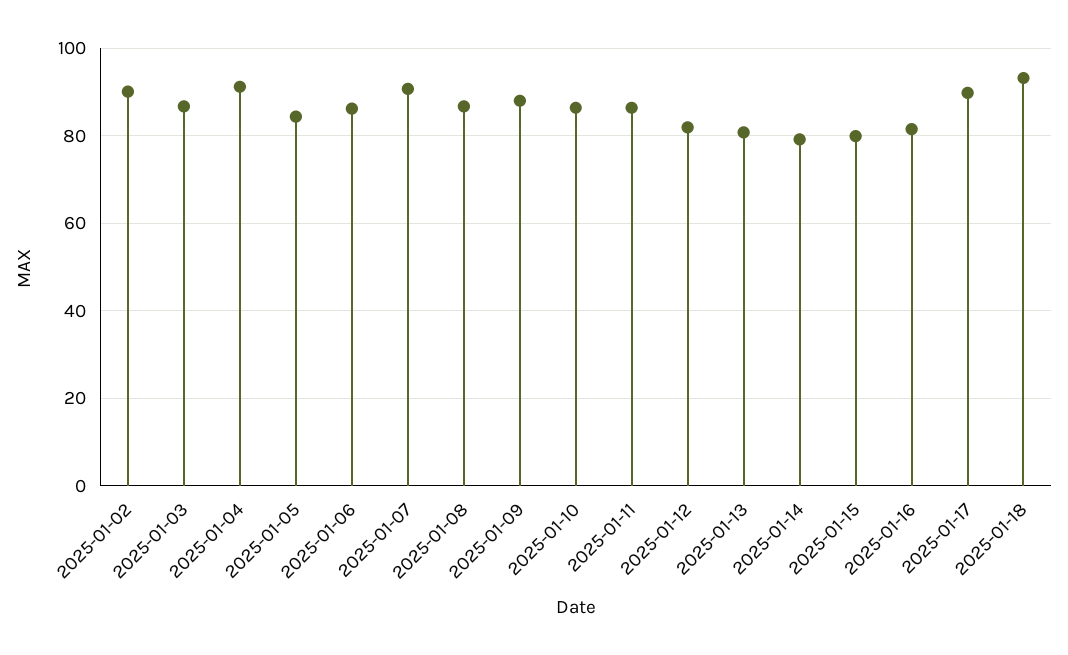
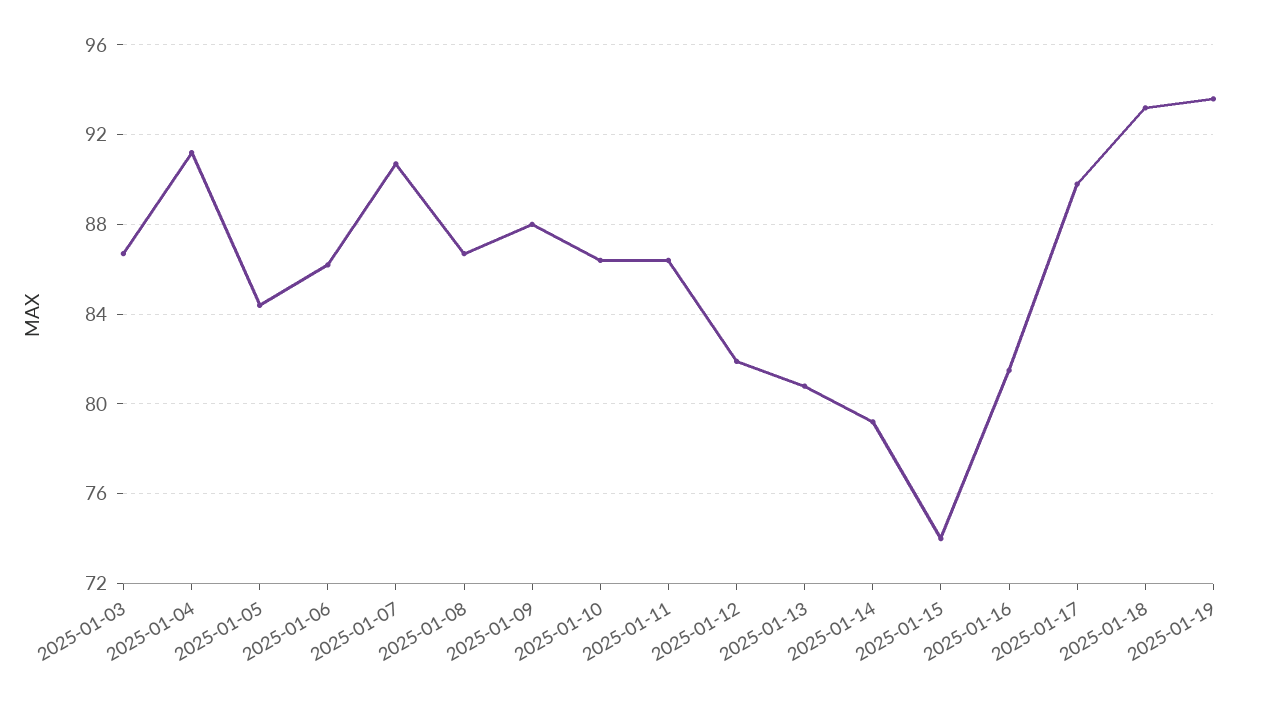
2025-01-02: 90 -> none
2025-01-15: 80 -> 74
2025-01-19: none -> 93.5

